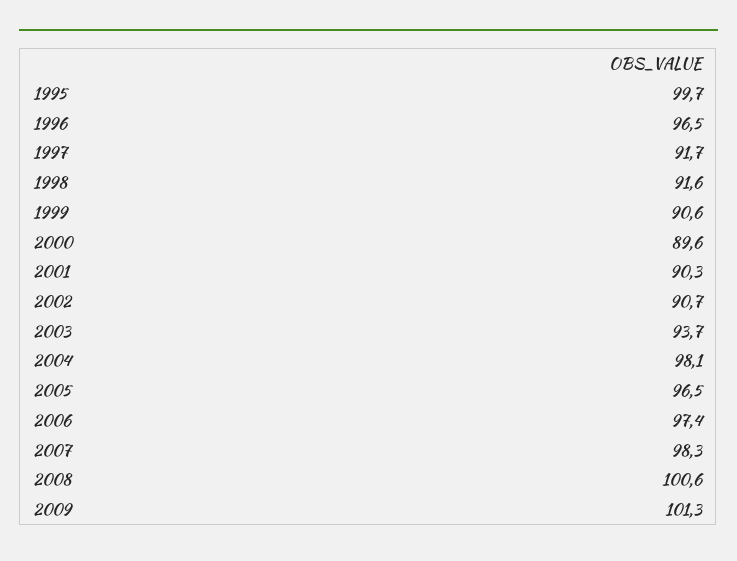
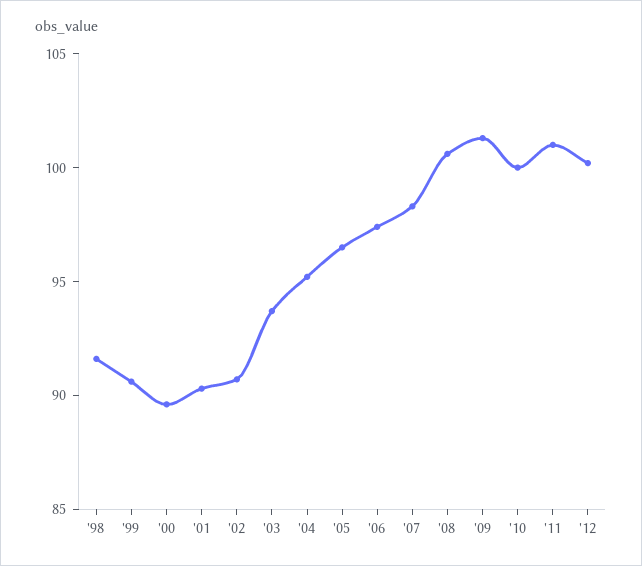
1995: 99.7 -> none
1996: 96.5 -> none
1997: 91.7 -> none
2004: 98.1 -> 95
'10: none -> 100
'11: none -> 101
'12: none -> 100

